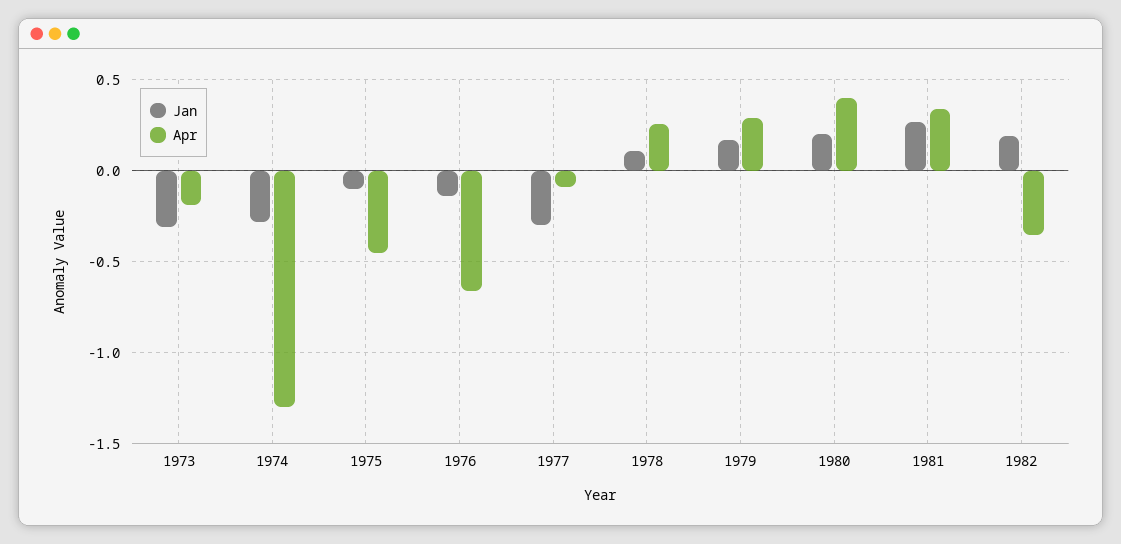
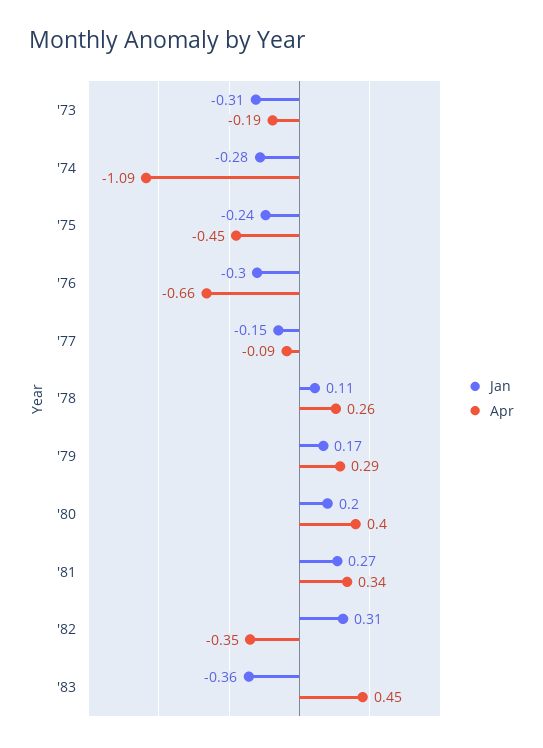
Apr, 1974: -1.3 -> -1.09
Jan, 1975: -0.1 -> -0.24
Jan, 1976: -0.15 -> -0.3
Jan, 1977: -0.3 -> -0.15
Jan, 1982: 0.2 -> 0.31
Jan, '83: none -> -0.36
Apr, '83: none -> 0.45

